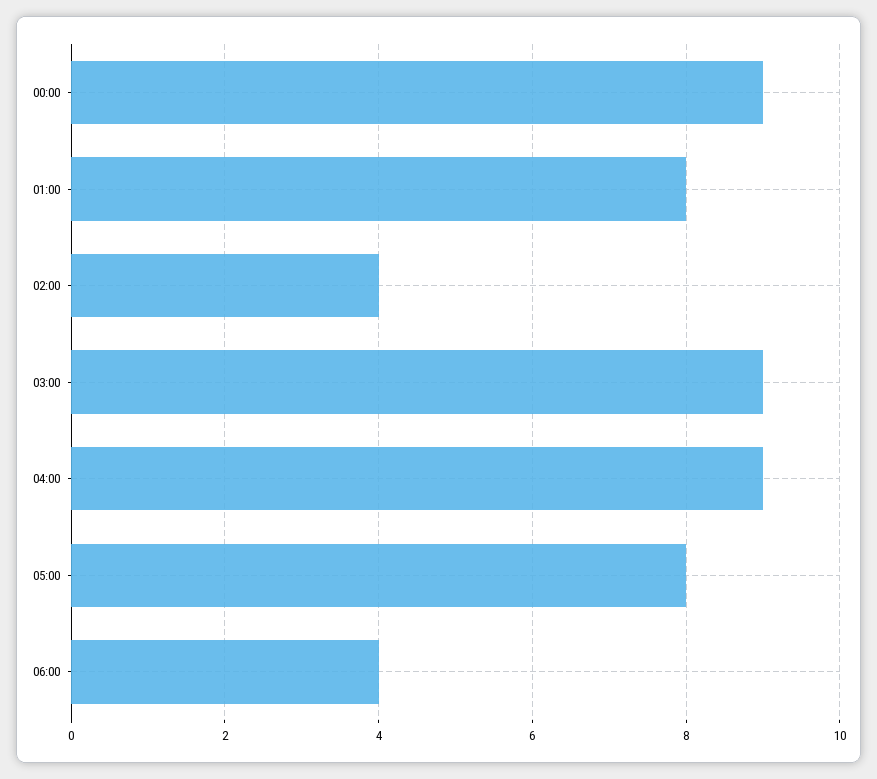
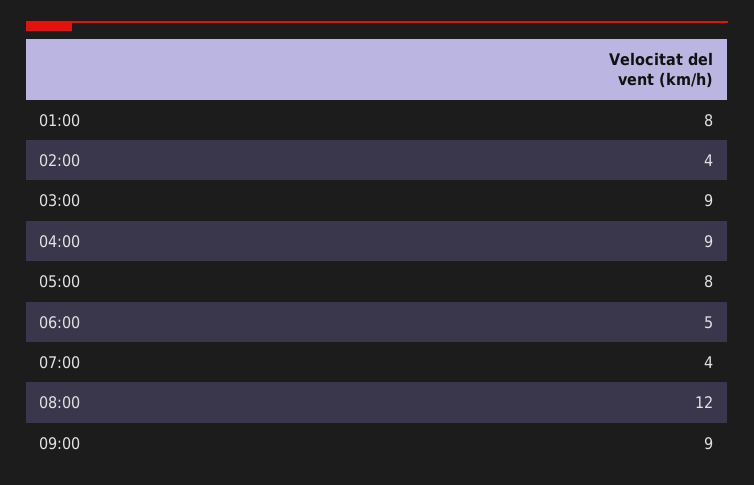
00:00: 9 -> none
06:00: 4 -> 5
07:00: none -> 4
08:00: none -> 12
09:00: none -> 9

